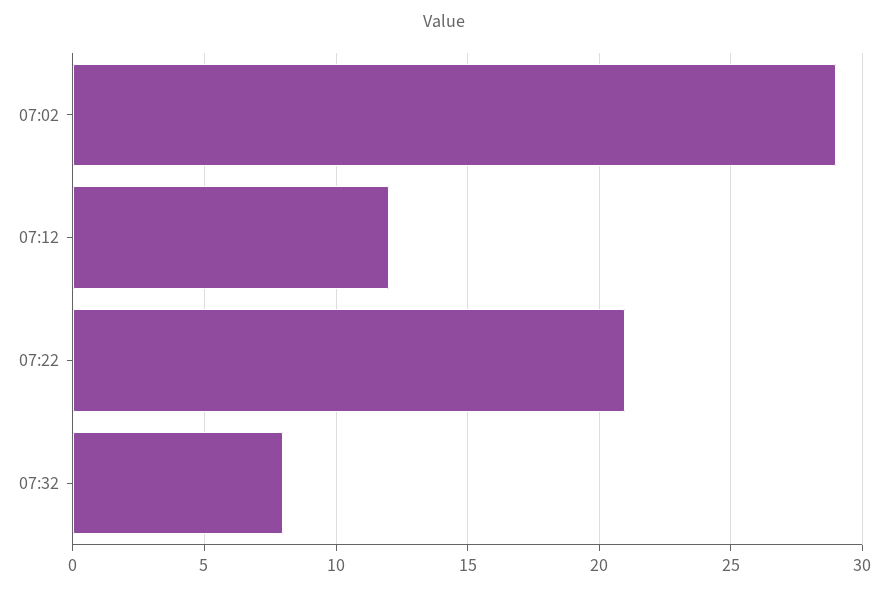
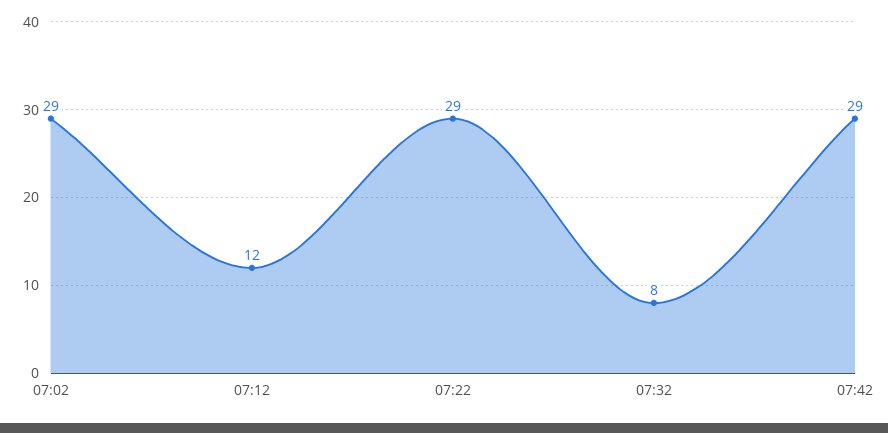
07:22: 21 -> 29
07:42: none -> 29

